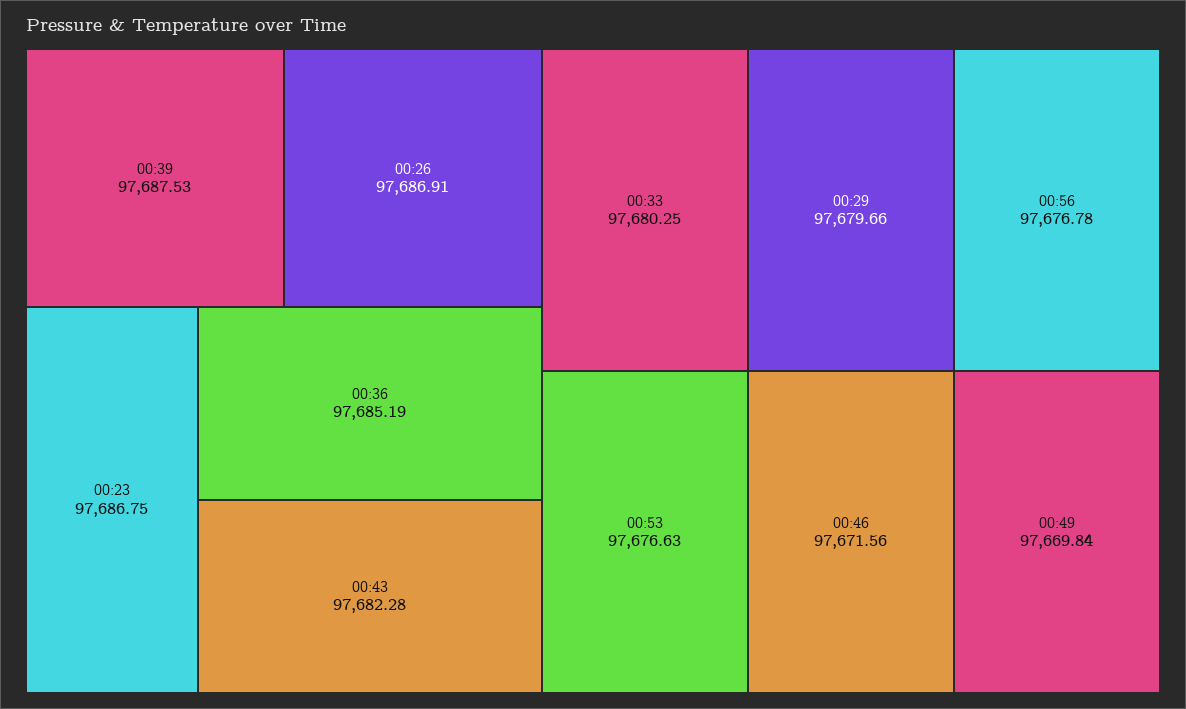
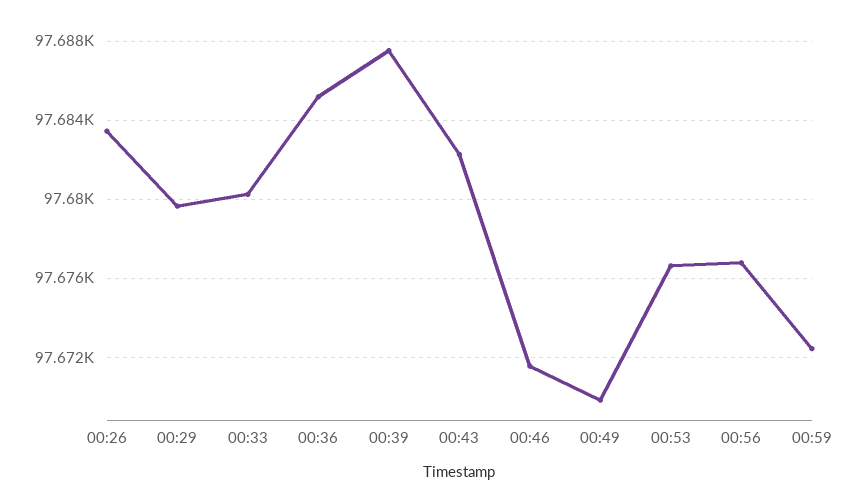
00:26: 97686.91 -> 97683.5
00:23: 97686.75 -> none
00:59: none -> 97672.5

